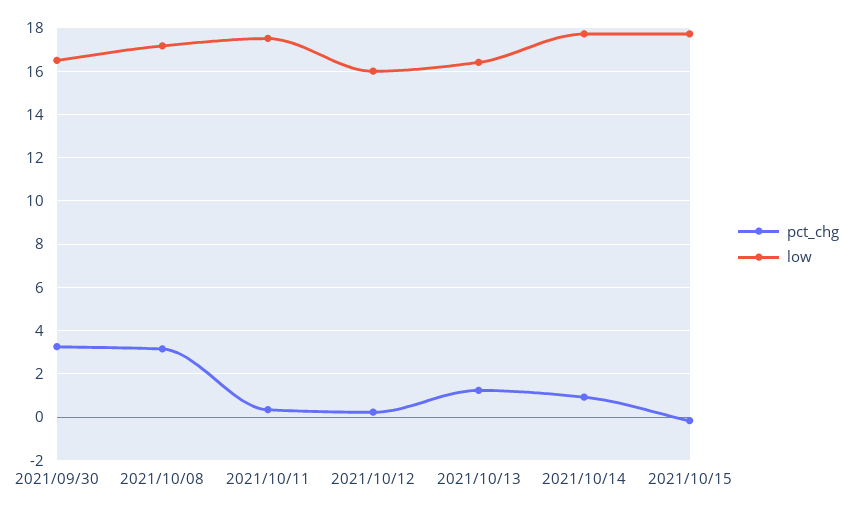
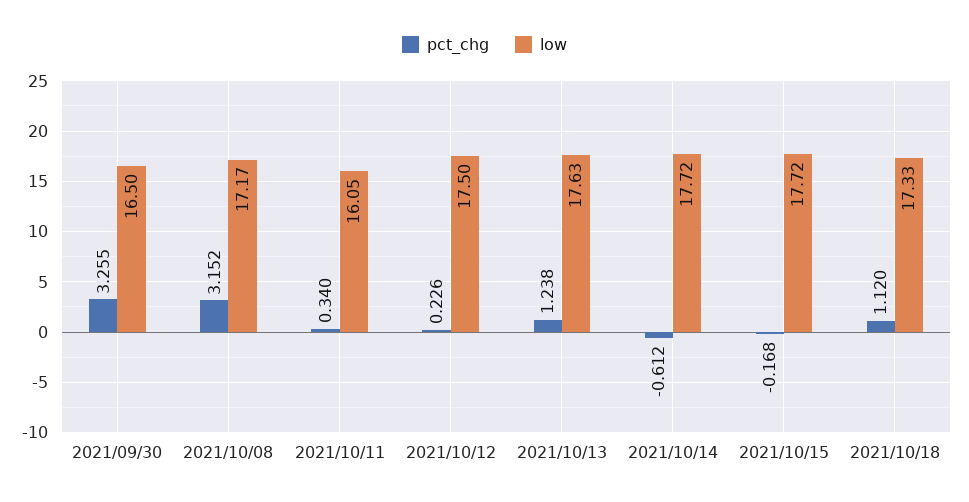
low, 2021/10/11: 17.5 -> 16.05
low, 2021/10/12: 16 -> 17.5
low, 2021/10/13: 16.5 -> 17.63
pct_chg, 2021/10/14: 1 -> -0.612
pct_chg, 2021/10/18: none -> 1.12
low, 2021/10/18: none -> 17.33

